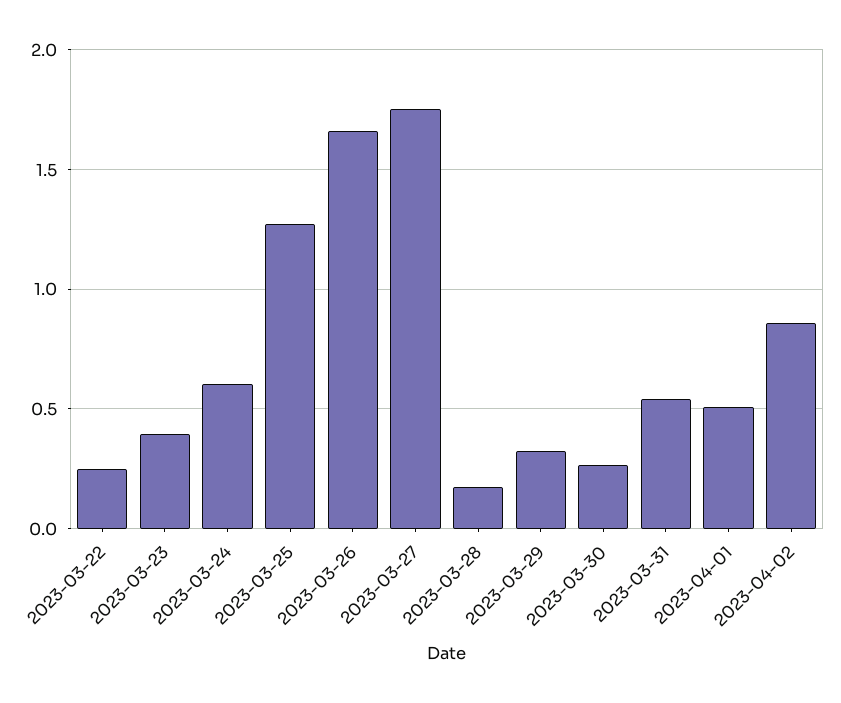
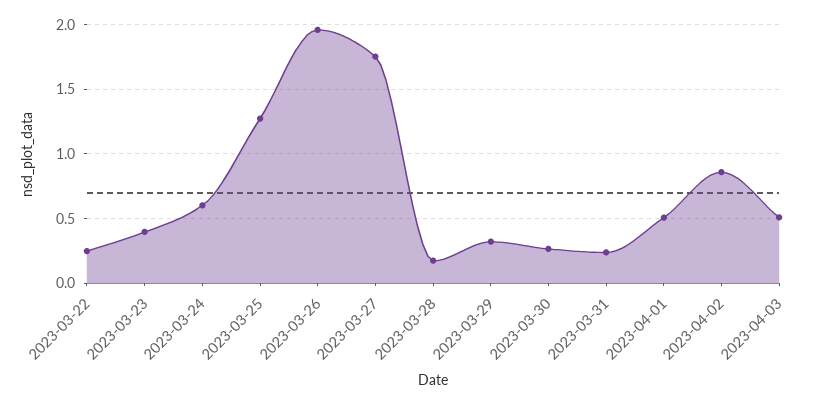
2023-03-26: 1.65 -> 1.95
2023-03-31: 0.55 -> 0.25
2023-04-03: none -> 0.5

